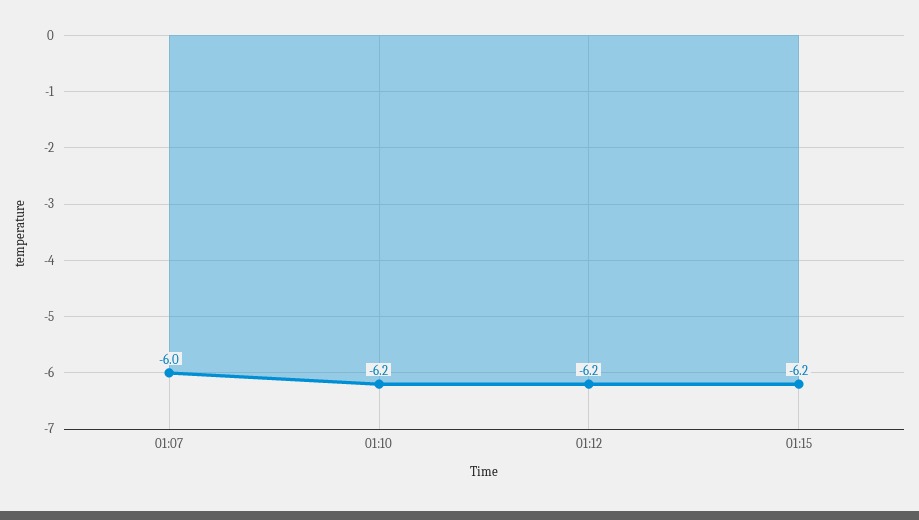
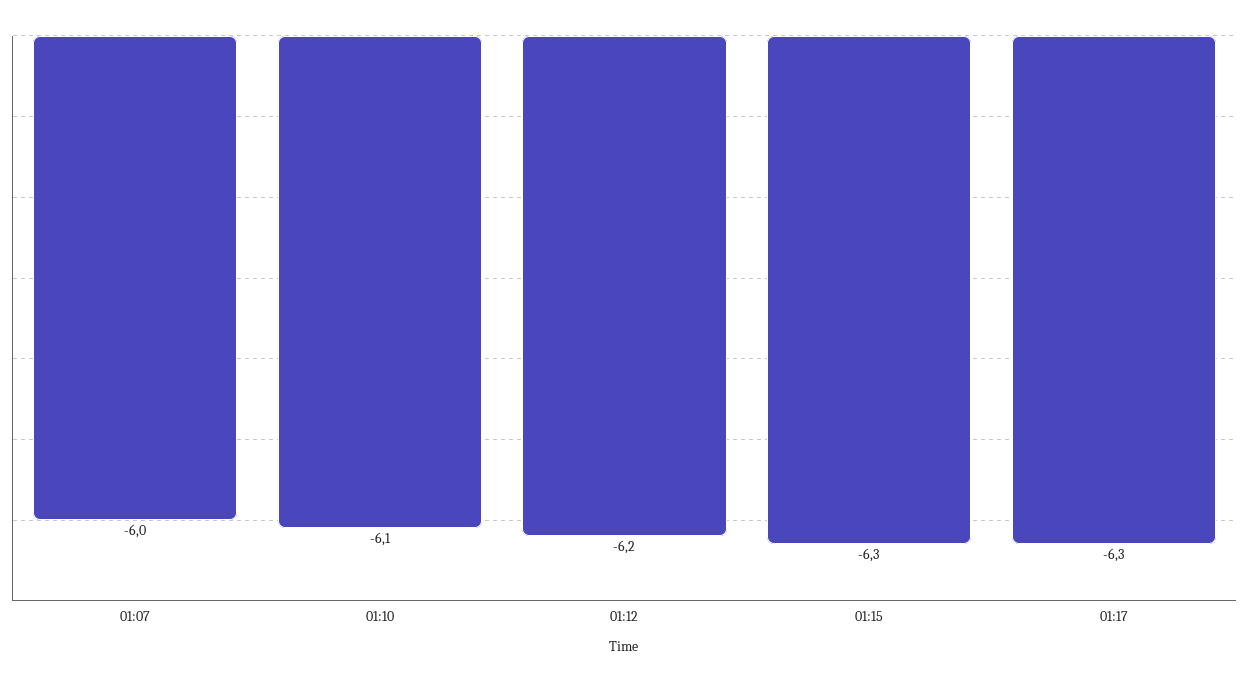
01:10: -6.2 -> -6.1
01:15: -6.2 -> -6.3
01:17: none -> -6.3

